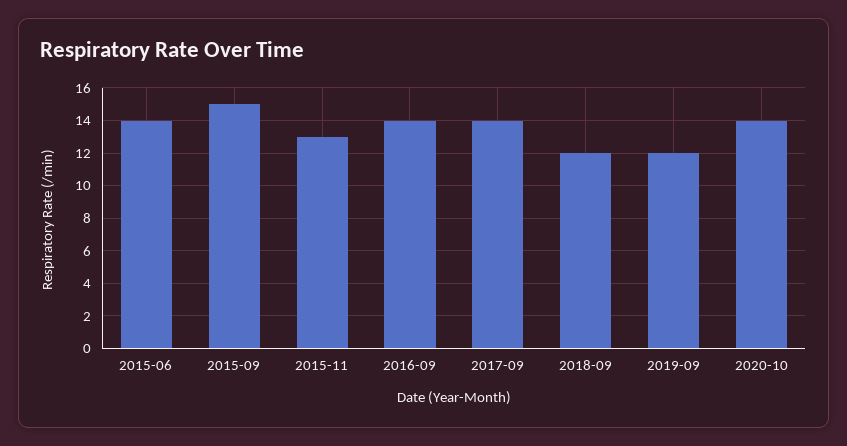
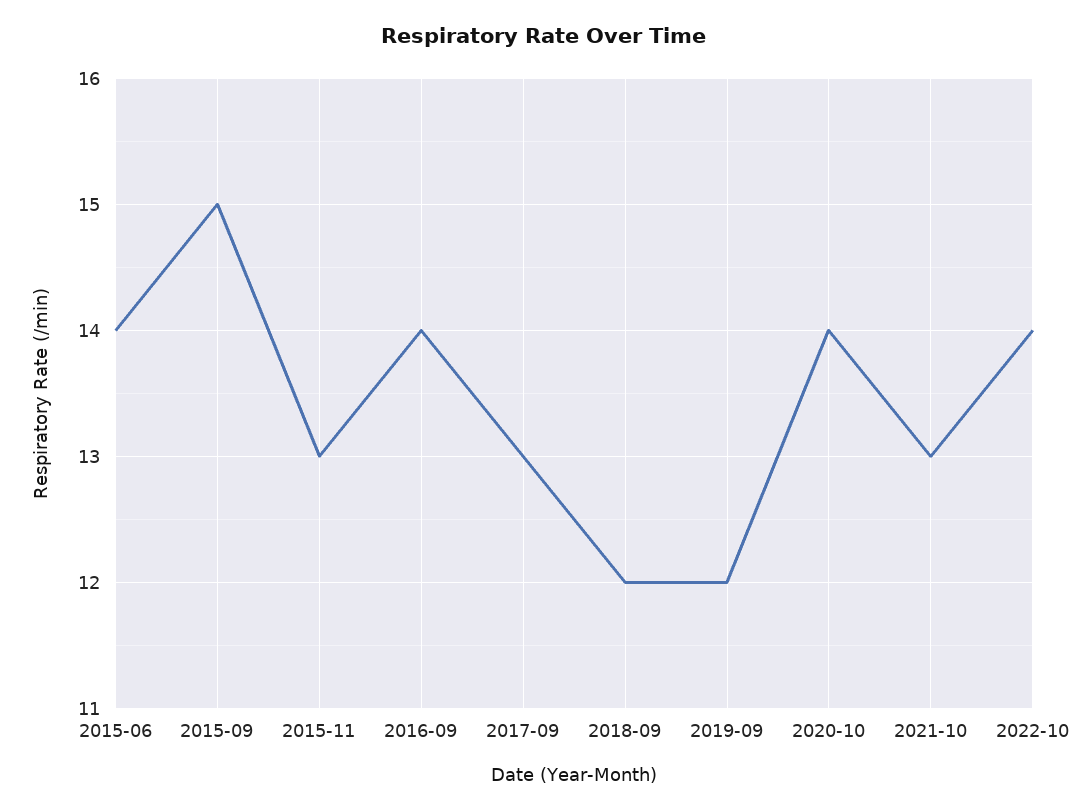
2017-09: 14 -> 13
2021-10: none -> 13
2022-10: none -> 14

